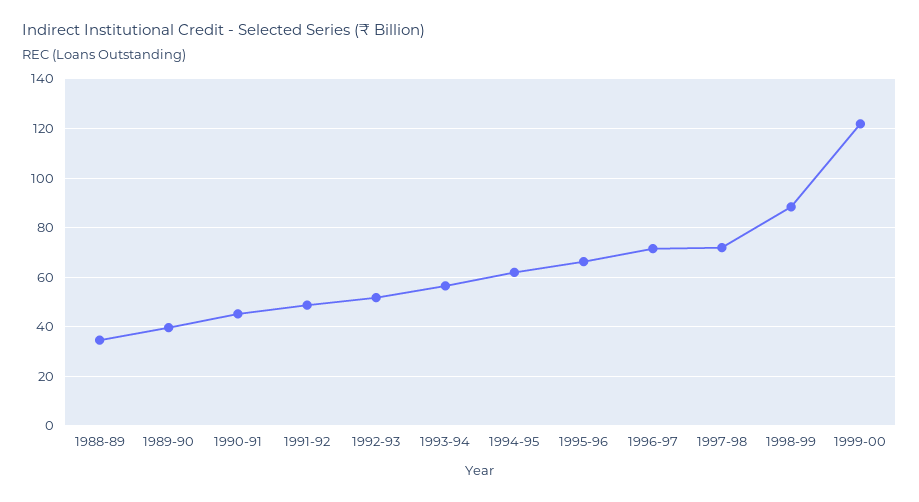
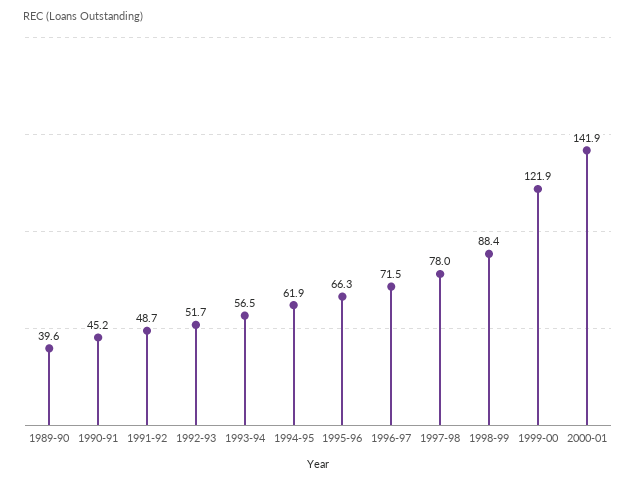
1988-89: 35 -> none
1997-98: 72.5 -> 78
2000-01: none -> 141.9

